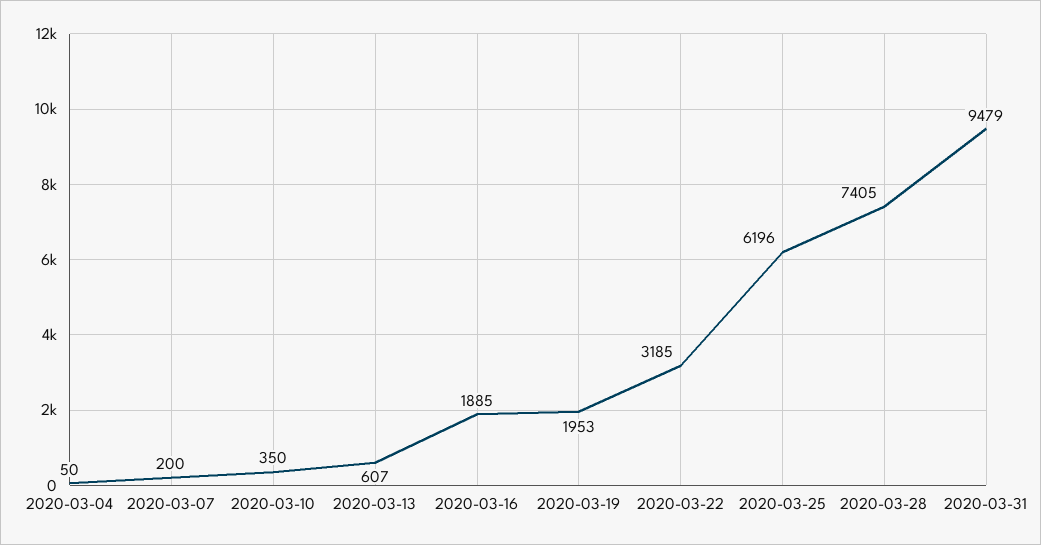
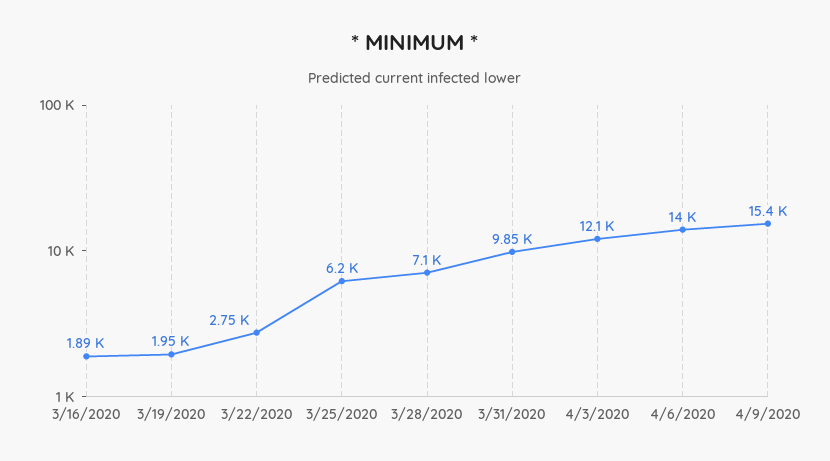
2020-03-04: 50 -> none
2020-03-07: 200 -> none
2020-03-10: 350 -> none
2020-03-13: 607 -> none
2020-03-22: 3185 -> 2750
2020-03-28: 7405 -> 7100
2020-03-31: 9479 -> 9850
4/3/2020: none -> 12100
4/6/2020: none -> 14000
4/9/2020: none -> 15400

